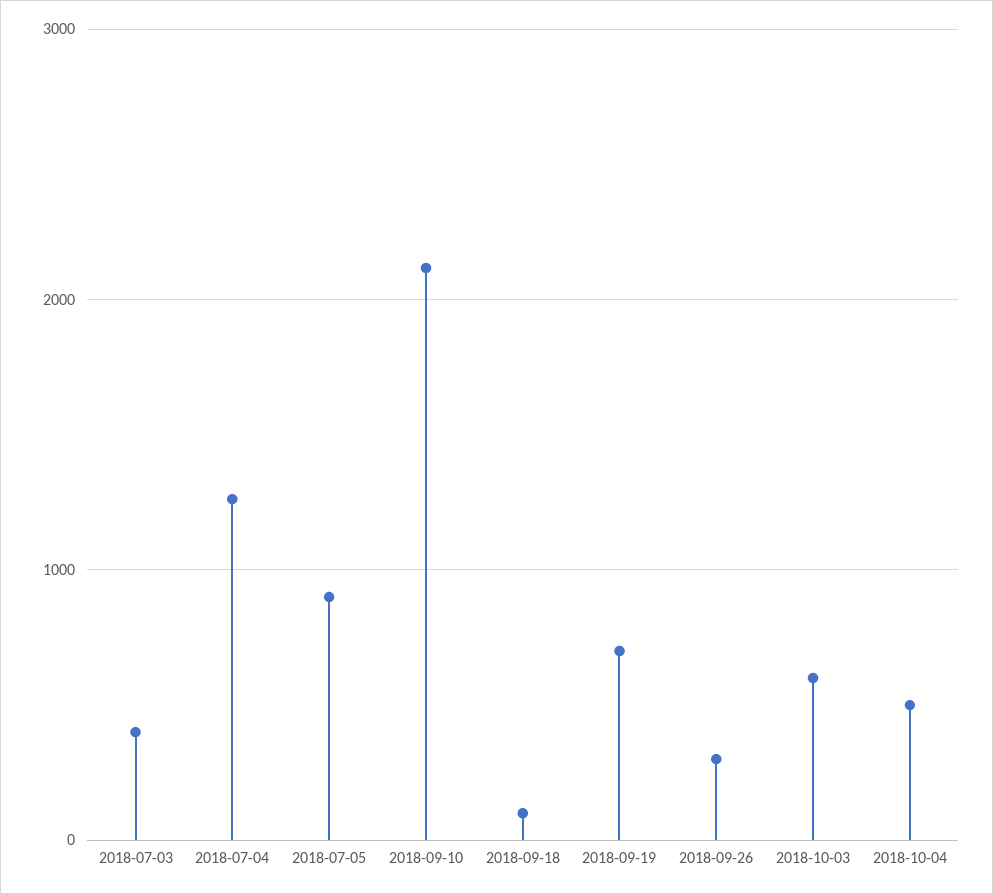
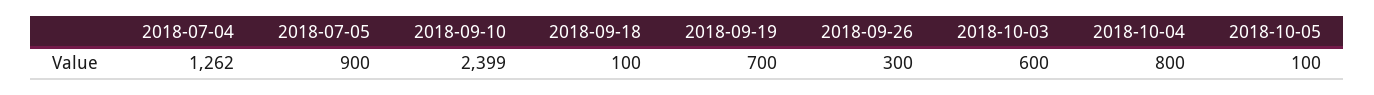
2018-07-03: 400 -> none
2018-09-10: 2100 -> 2399
2018-10-04: 500 -> 800
2018-10-05: none -> 100

